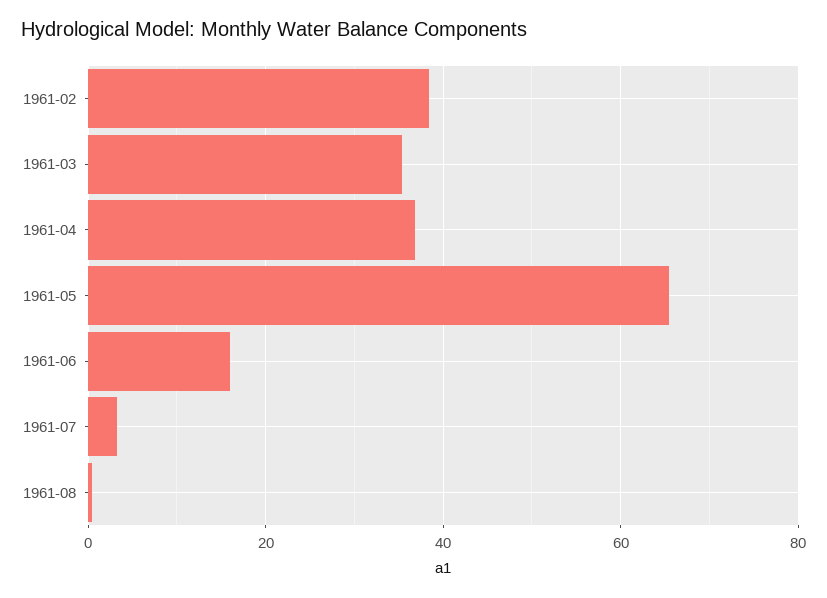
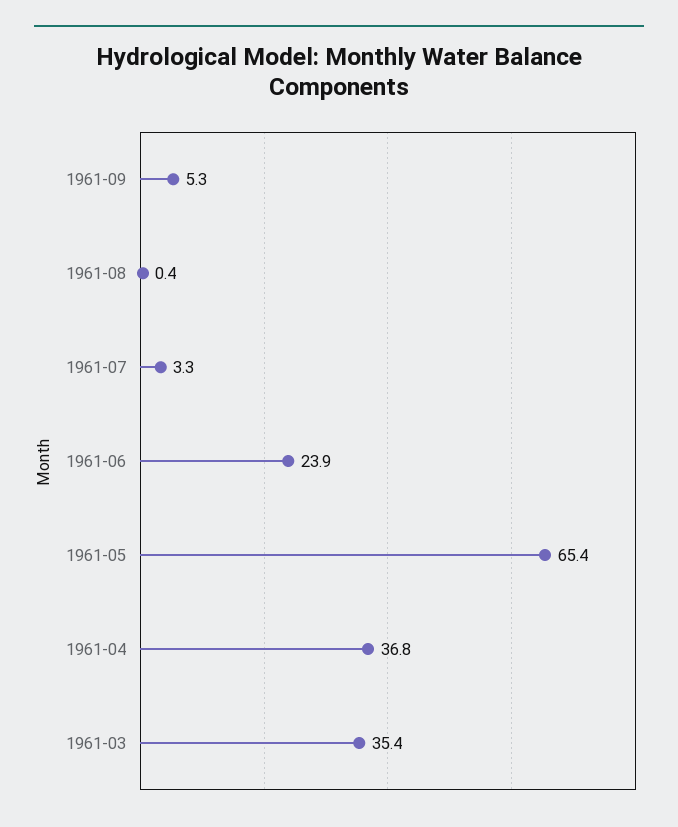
1961-02: 38 -> none
1961-06: 16 -> 23.9
1961-09: none -> 5.3

